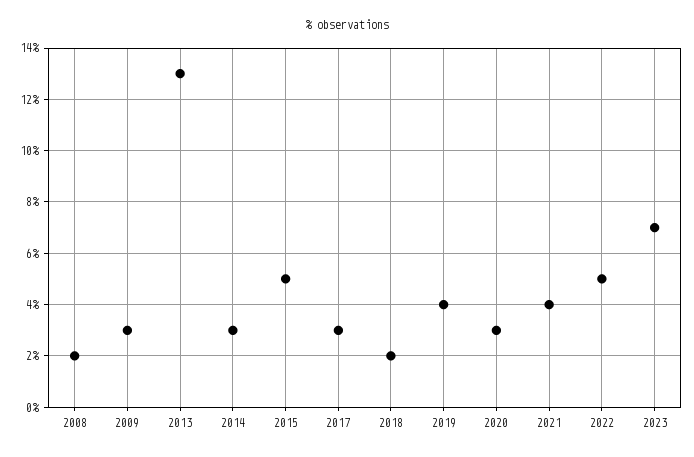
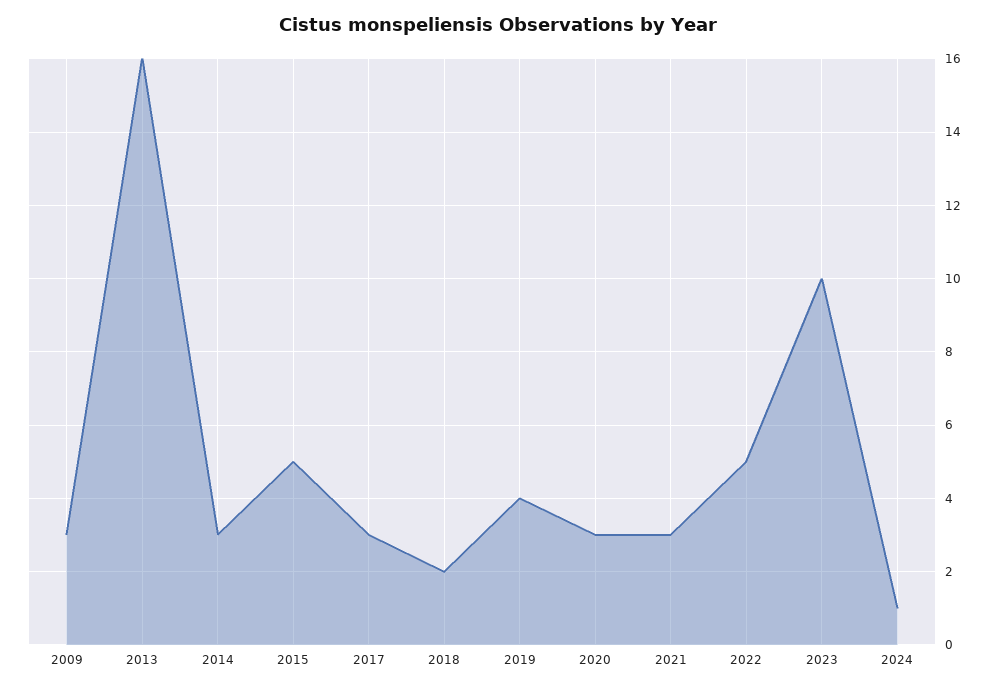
2008: 2 -> none
2013: 13 -> 16
2021: 4 -> 3
2023: 7 -> 10
2024: none -> 1

